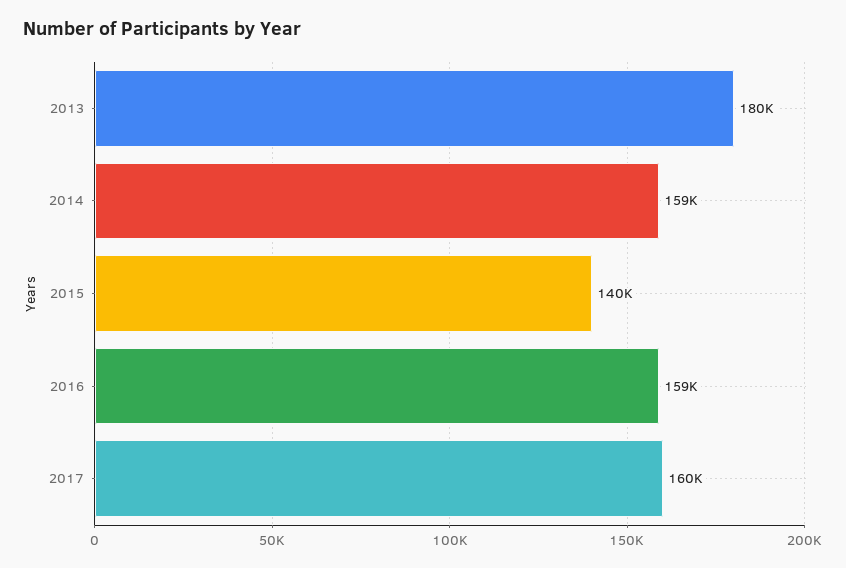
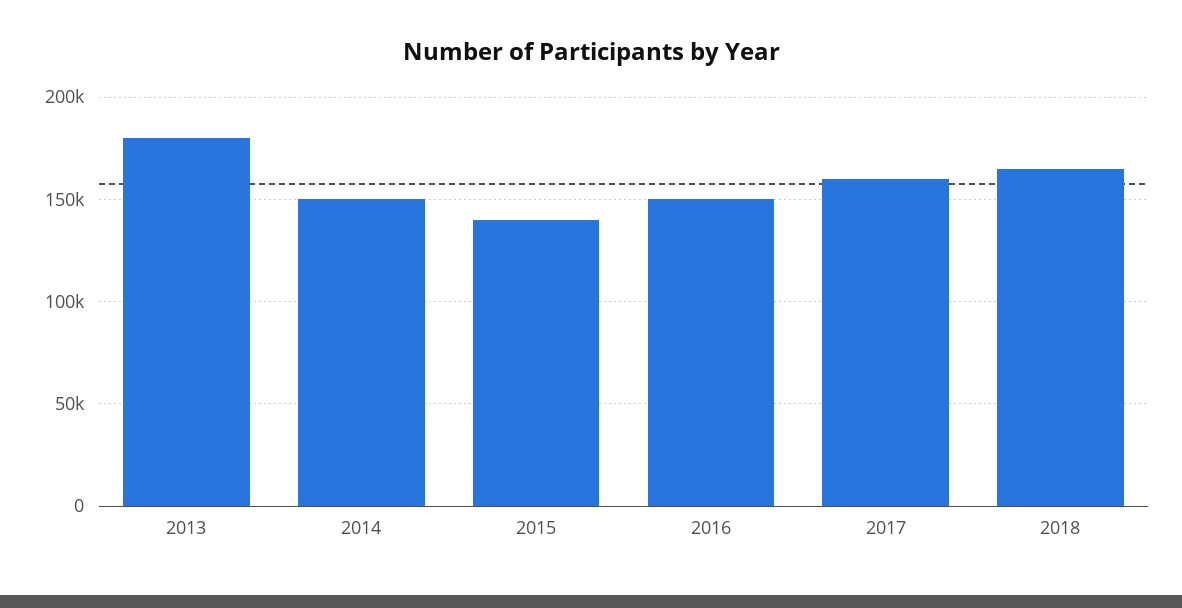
2014: 159000 -> 150000
2016: 159000 -> 150000
2018: none -> 165000

